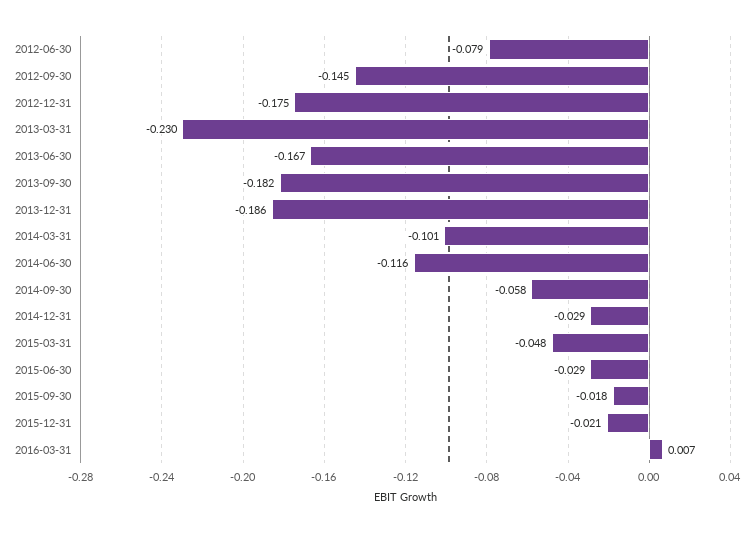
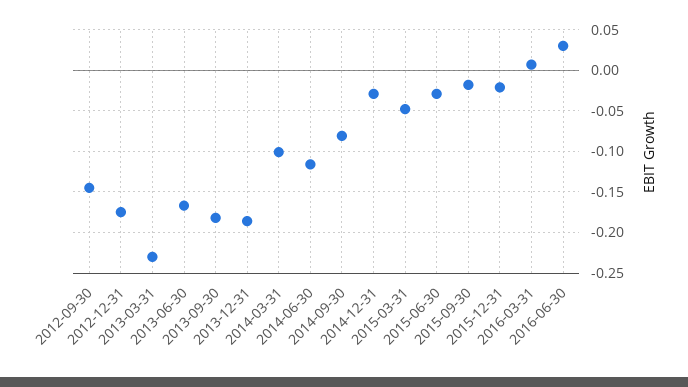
2012-06-30: -0.079 -> none
2014-09-30: -0.058 -> -0.08
2016-06-30: none -> 0.03

